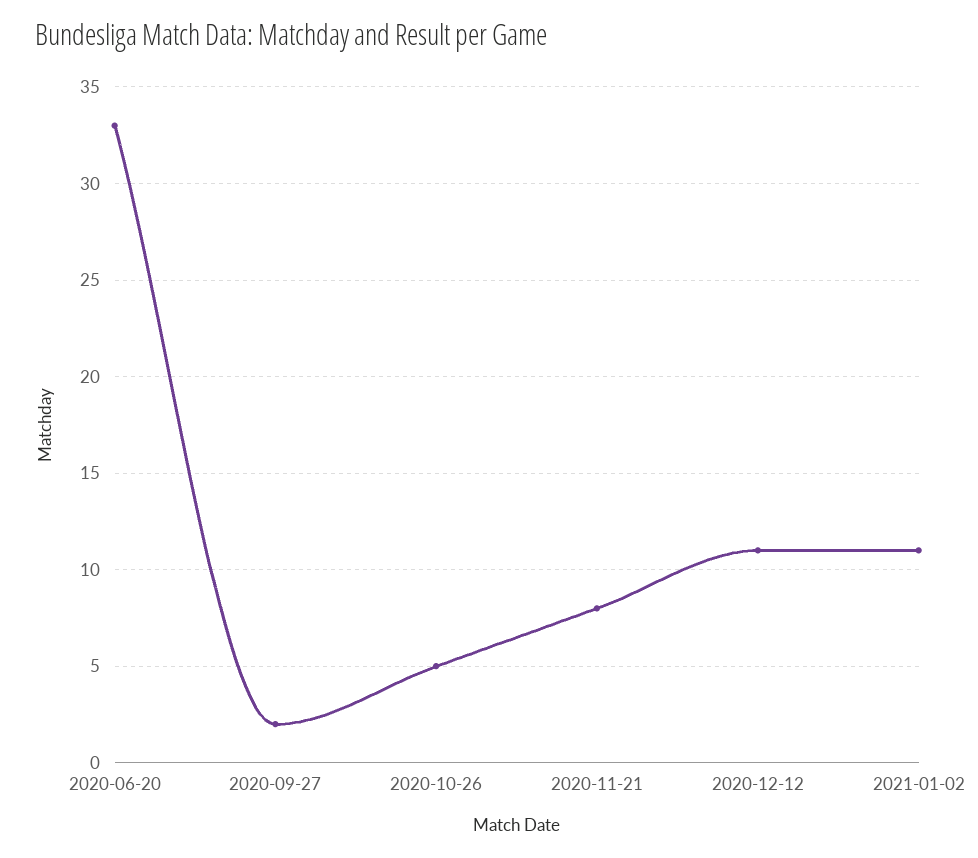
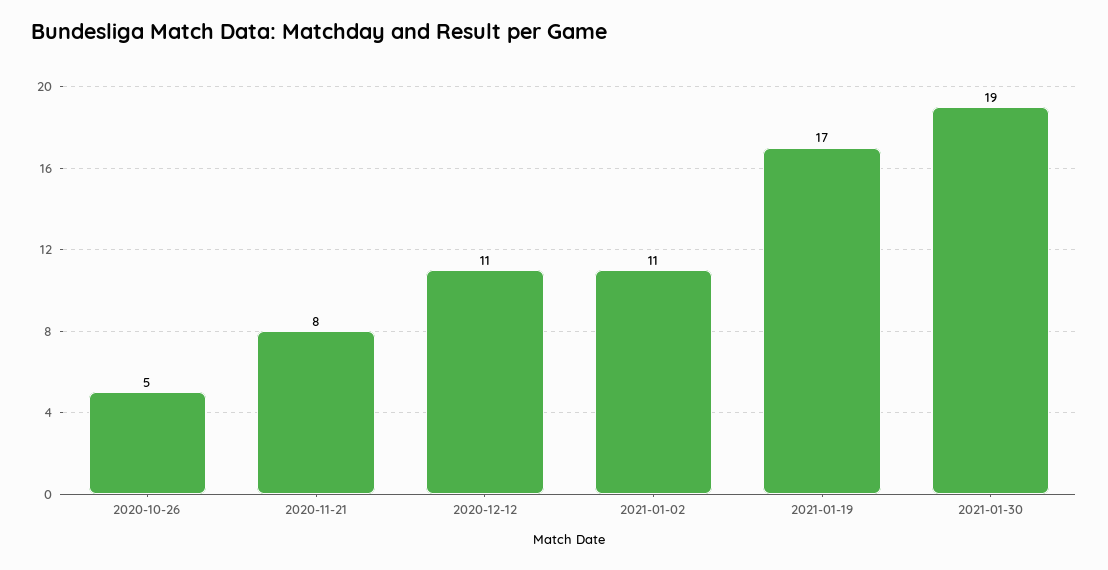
2020-06-20: 33 -> none
2020-09-27: 2 -> none
2021-01-19: none -> 17
2021-01-30: none -> 19

